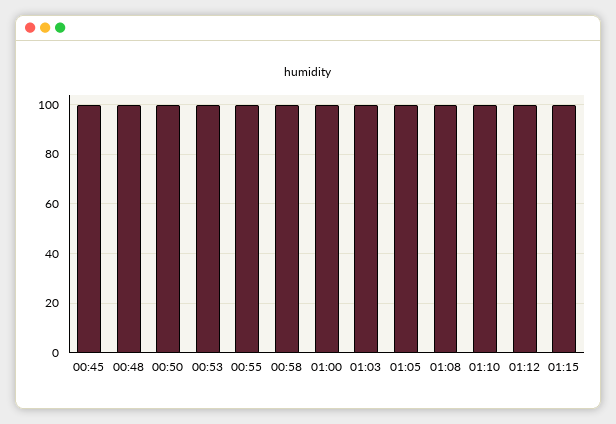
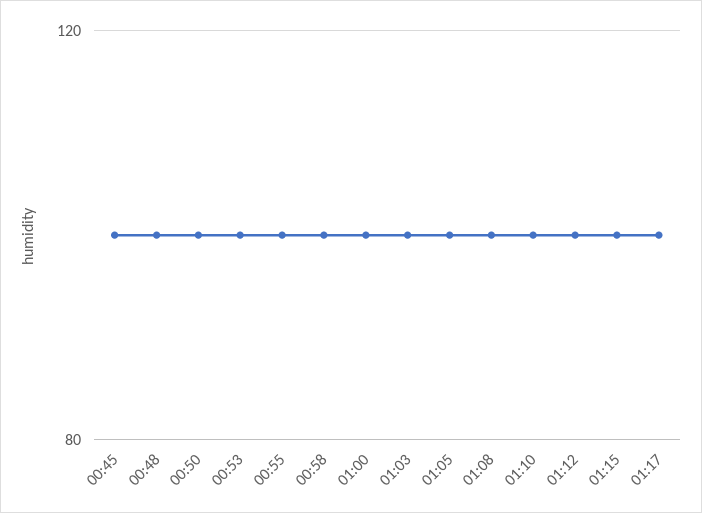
01:17: none -> 100

